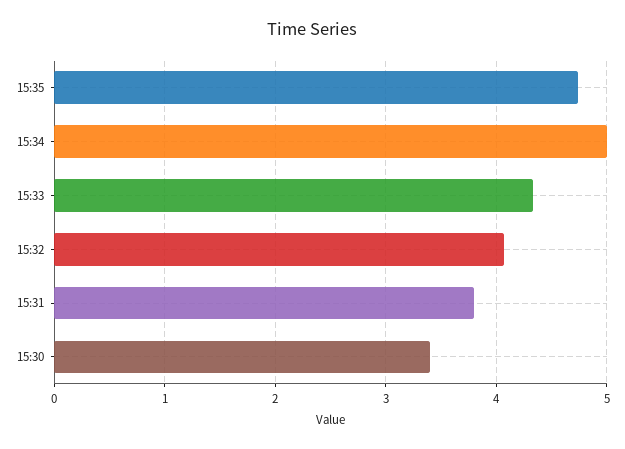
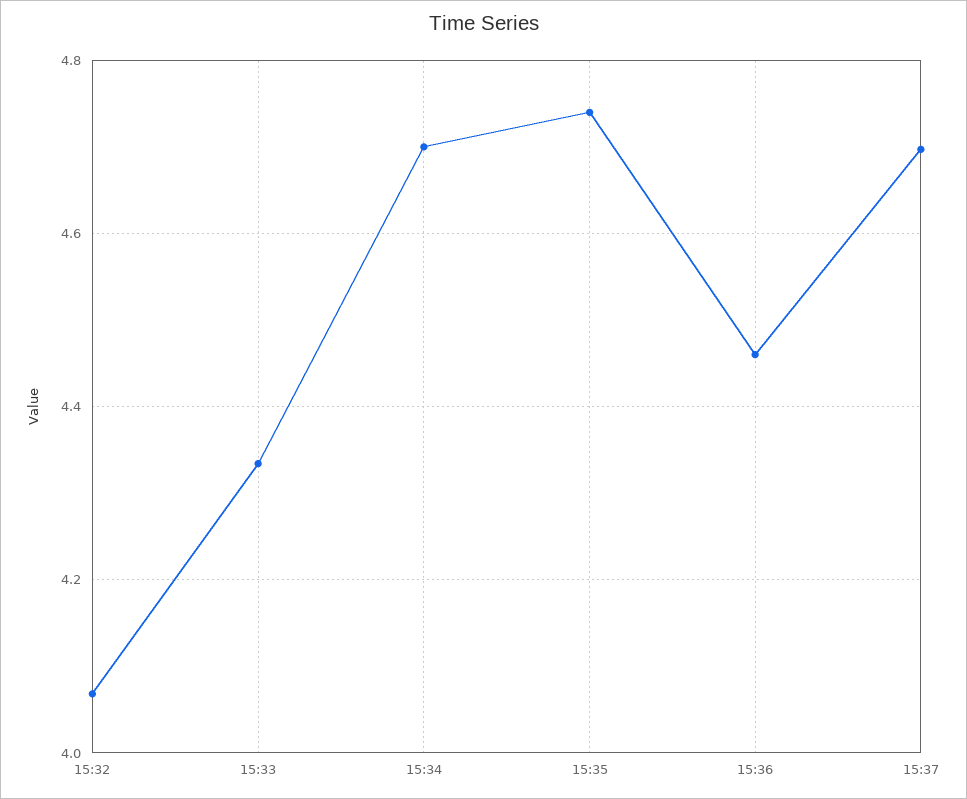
15:34: 5 -> 4.7
15:31: 3.8 -> none
15:30: 3.4 -> none
15:36: none -> 4.46
15:37: none -> 4.7

